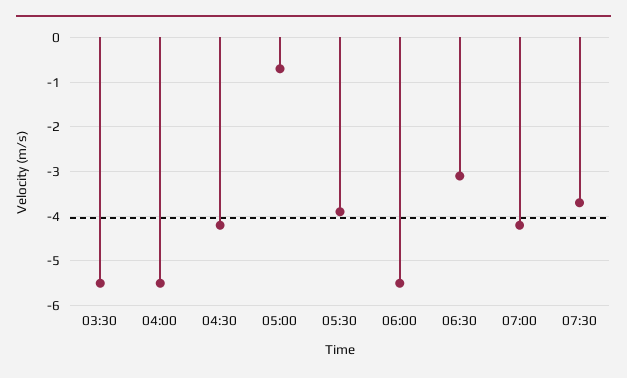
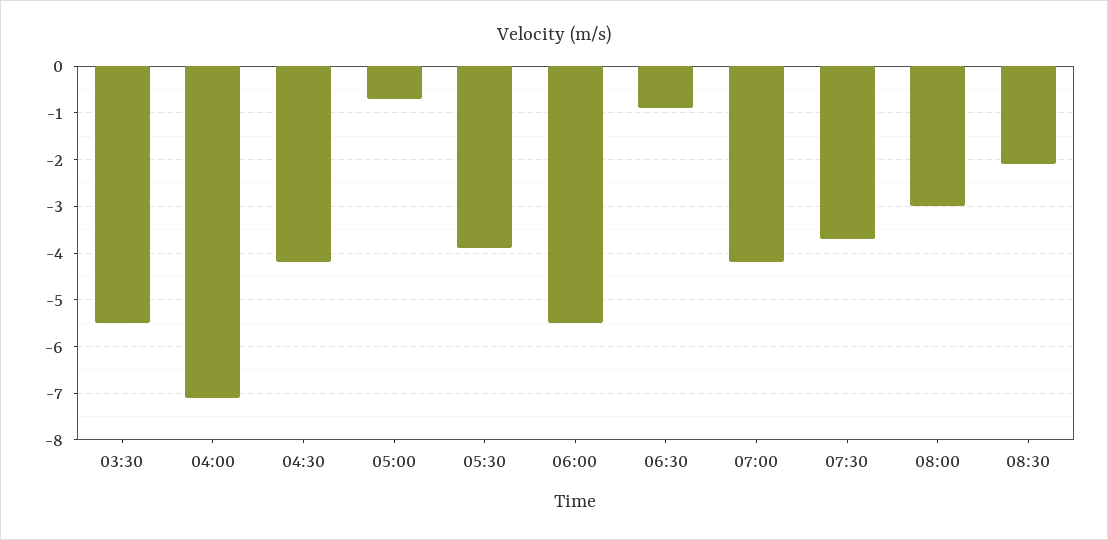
04:00: -5.5 -> -7
06:30: -3 -> -1
08:00: none -> -3
08:30: none -> -2

